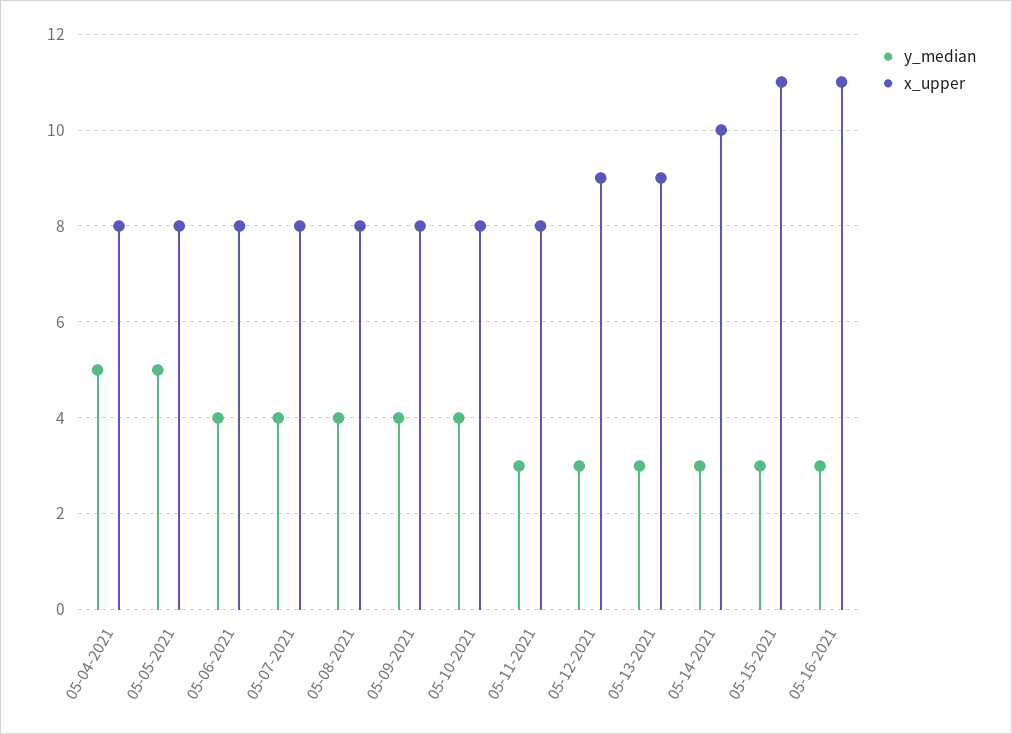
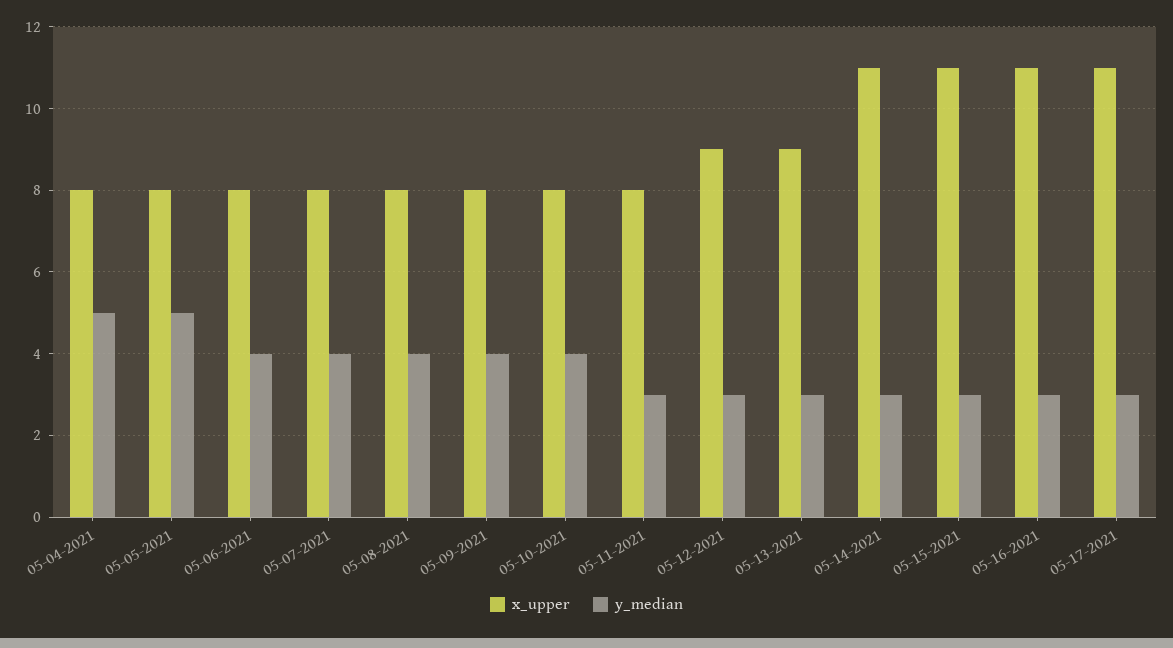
x_upper, 05-14-2021: 10 -> 11
x_upper, 05-17-2021: none -> 11
y_median, 05-17-2021: none -> 3

